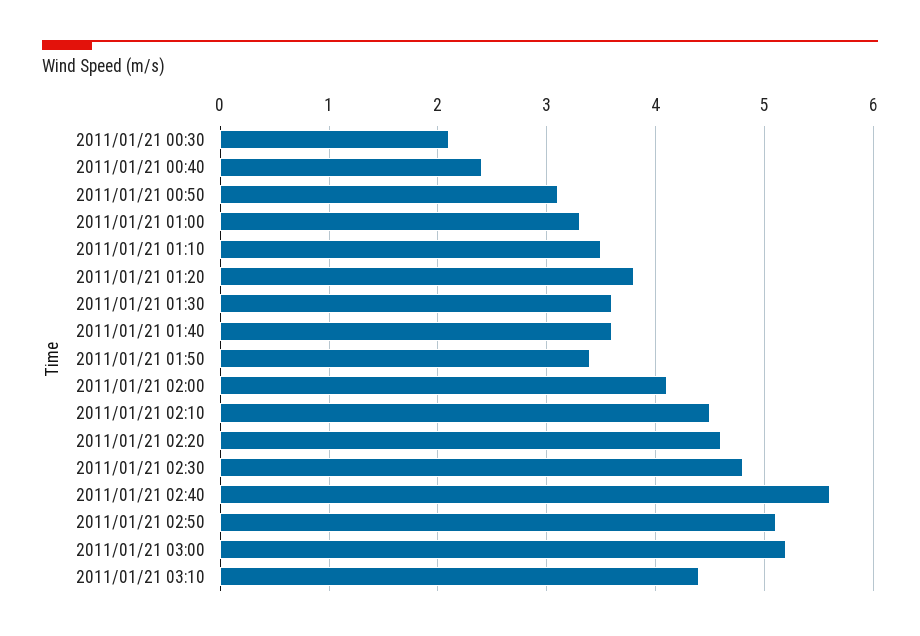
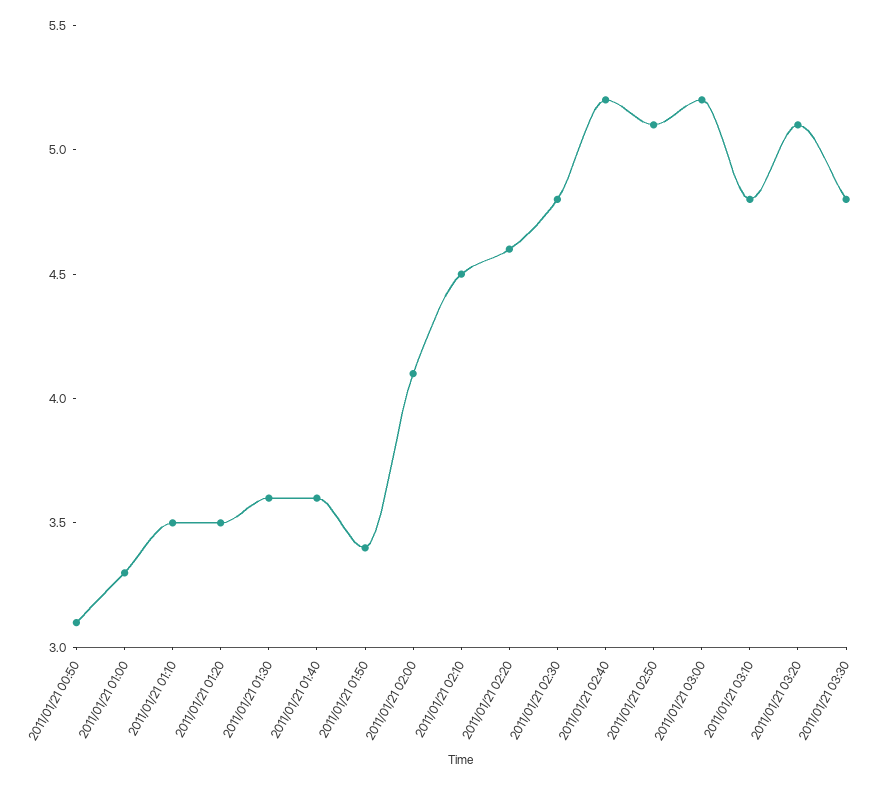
2011/01/21 00:30: 2.1 -> none
2011/01/21 00:40: 2.4 -> none
2011/01/21 01:20: 3.8 -> 3.5
2011/01/21 02:40: 5.6 -> 5.2
2011/01/21 03:10: 4.4 -> 4.8
2011/01/21 03:20: none -> 5.1
2011/01/21 03:30: none -> 4.8

